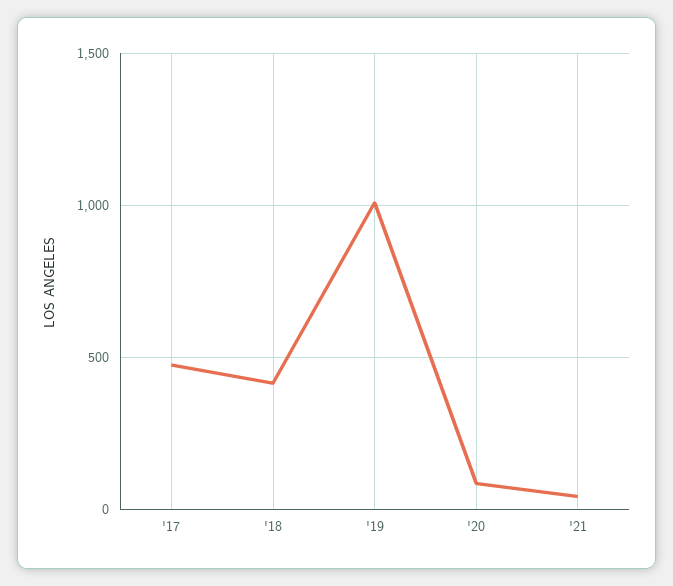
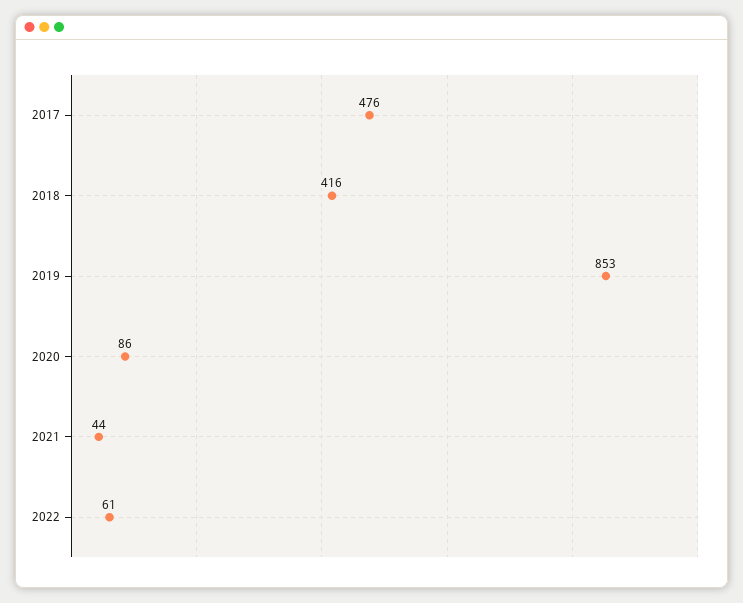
'19: 1000 -> 853
2022: none -> 61

